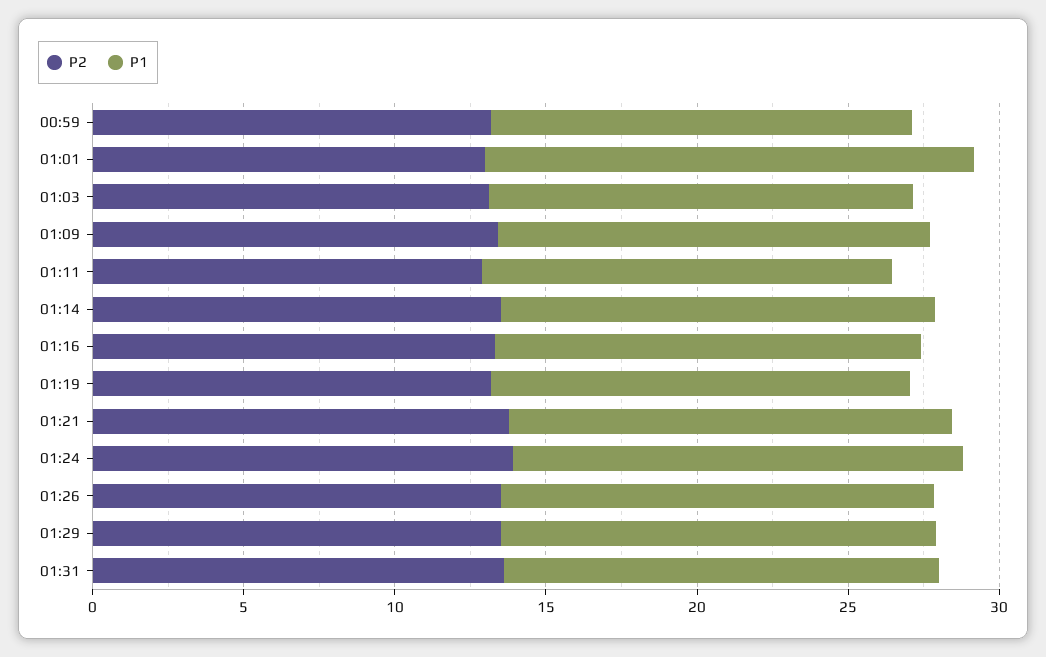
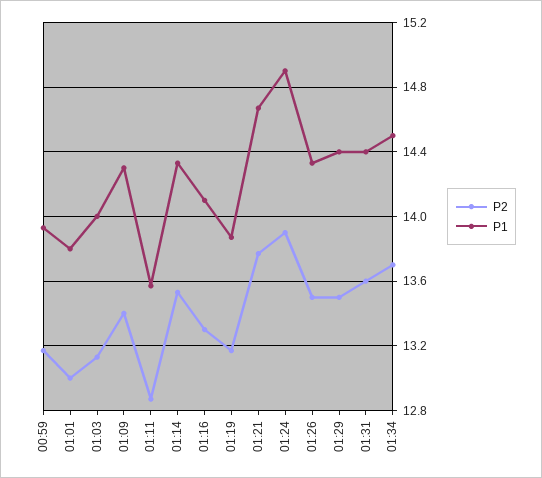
P1, 01:01: 16 -> 13.8
P2, 01:34: none -> 13.7
P1, 01:34: none -> 14.5

